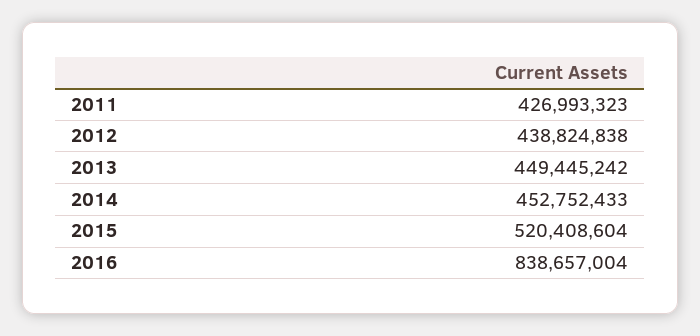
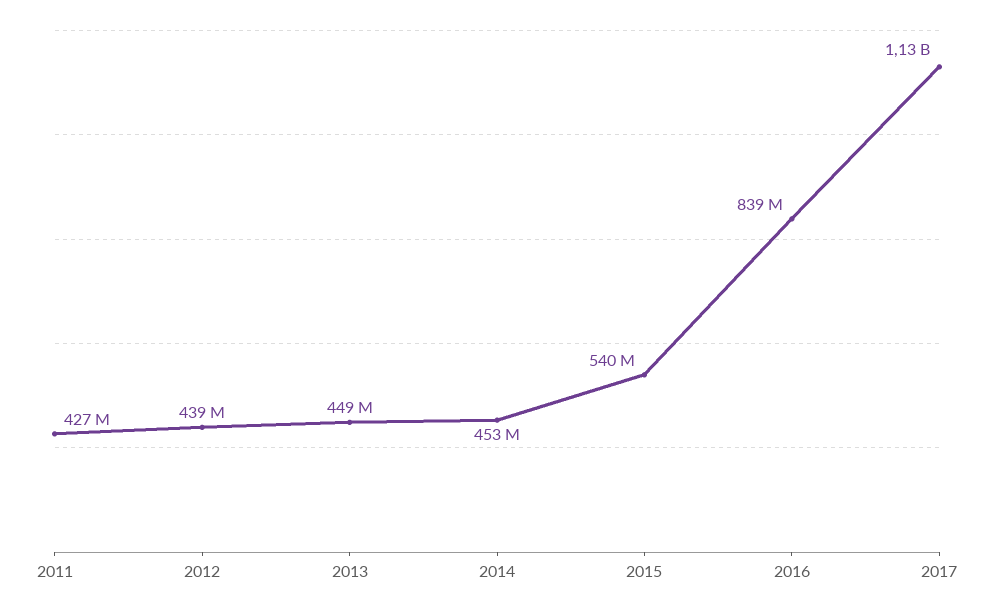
2015: 520408604 -> 540000000
2017: none -> 1130000000

